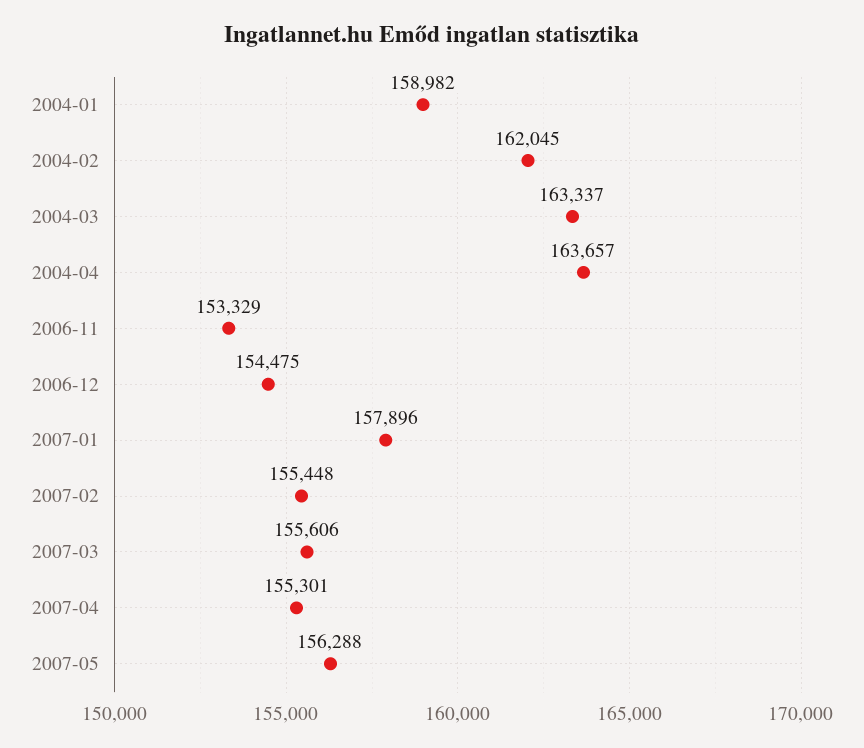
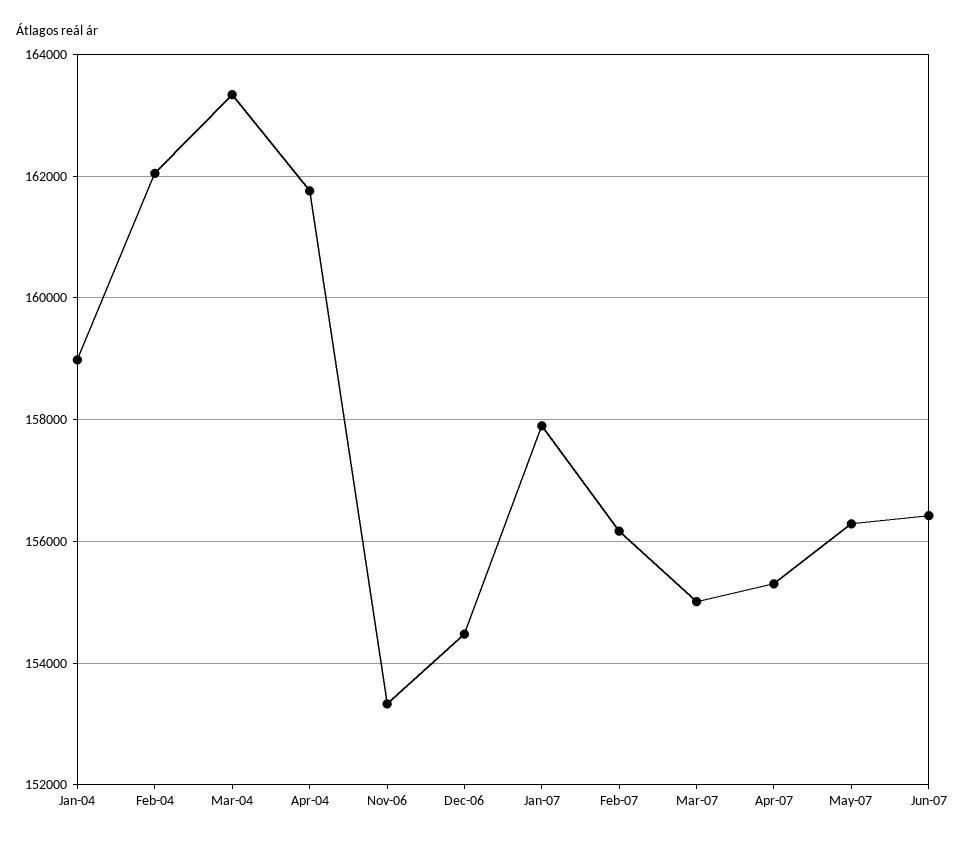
2004-04: 163657 -> 161800
2007-02: 155448 -> 156200
2007-03: 155606 -> 155000
Jun-07: none -> 156400

